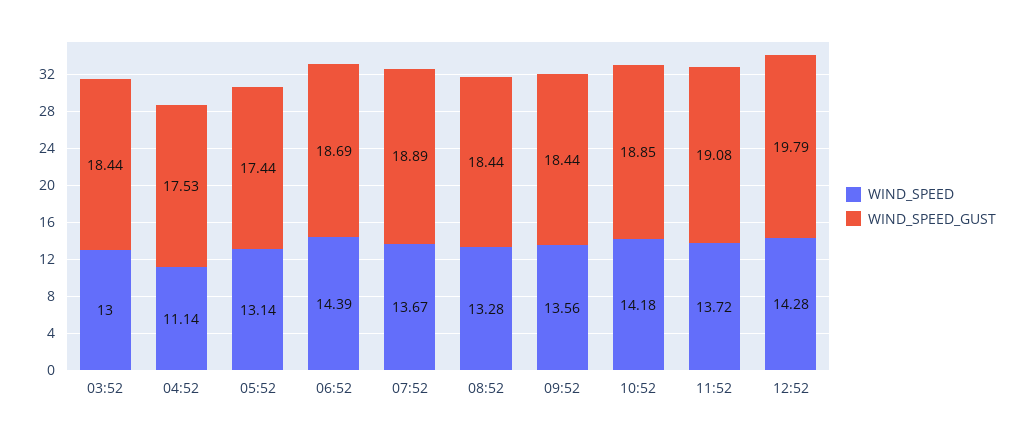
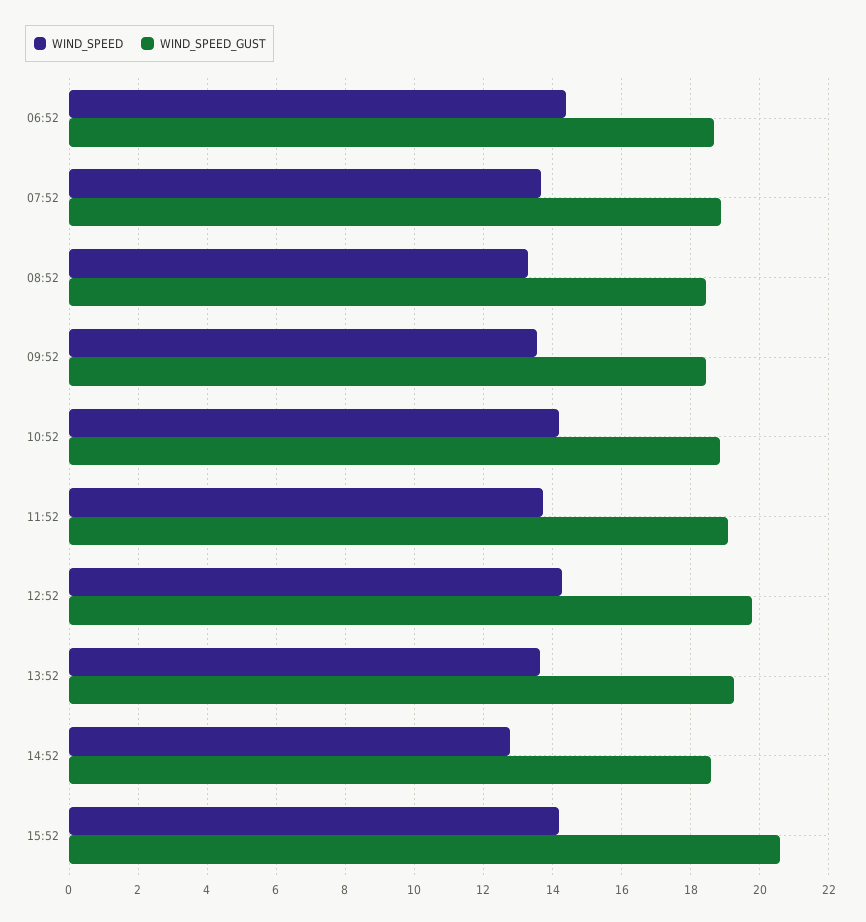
WIND_SPEED, 03:52: 13 -> none
WIND_SPEED_GUST, 03:52: 18.44 -> none
WIND_SPEED, 04:52: 11.14 -> none
WIND_SPEED_GUST, 04:52: 17.53 -> none
WIND_SPEED, 05:52: 13.14 -> none
WIND_SPEED_GUST, 05:52: 17.44 -> none
WIND_SPEED, 13:52: none -> 13.6
WIND_SPEED_GUST, 13:52: none -> 19.2
WIND_SPEED, 14:52: none -> 12.8
WIND_SPEED_GUST, 14:52: none -> 18.6
WIND_SPEED, 15:52: none -> 14.2
WIND_SPEED_GUST, 15:52: none -> 20.6

